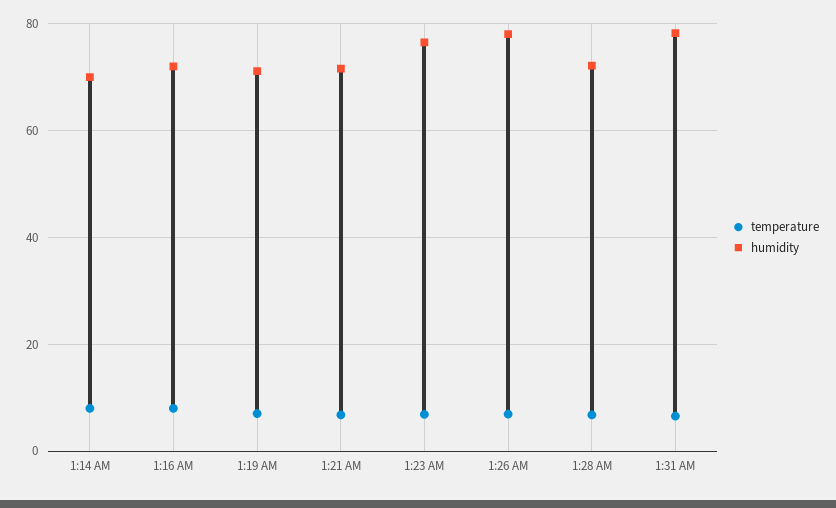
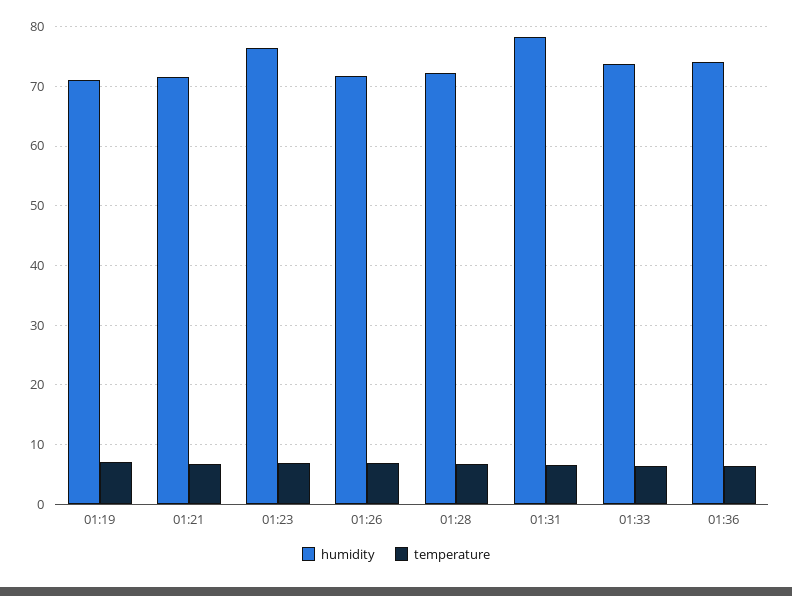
temperature, 1:14 AM: 8 -> none
humidity, 1:14 AM: 70 -> none
temperature, 1:16 AM: 8 -> none
humidity, 1:16 AM: 72 -> none
humidity, 1:26 AM: 78 -> 72
humidity, 01:33: none -> 74
temperature, 01:33: none -> 6
humidity, 01:36: none -> 74
temperature, 01:36: none -> 6

